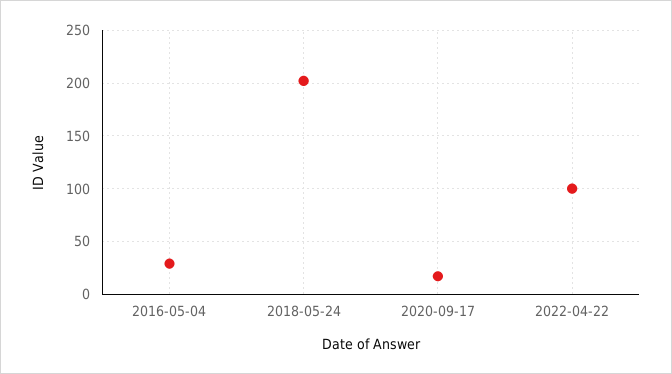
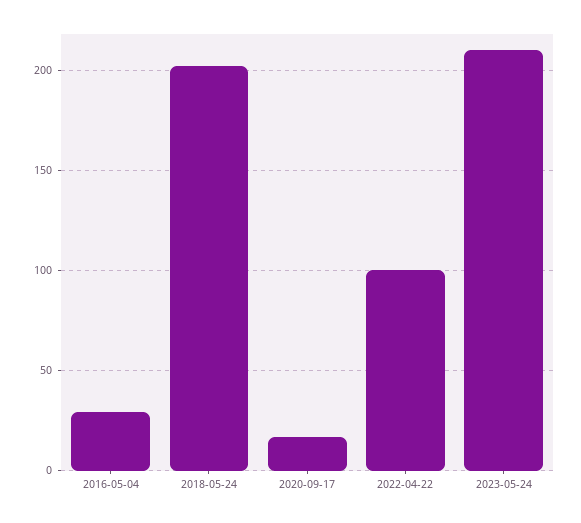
2023-05-24: none -> 210

